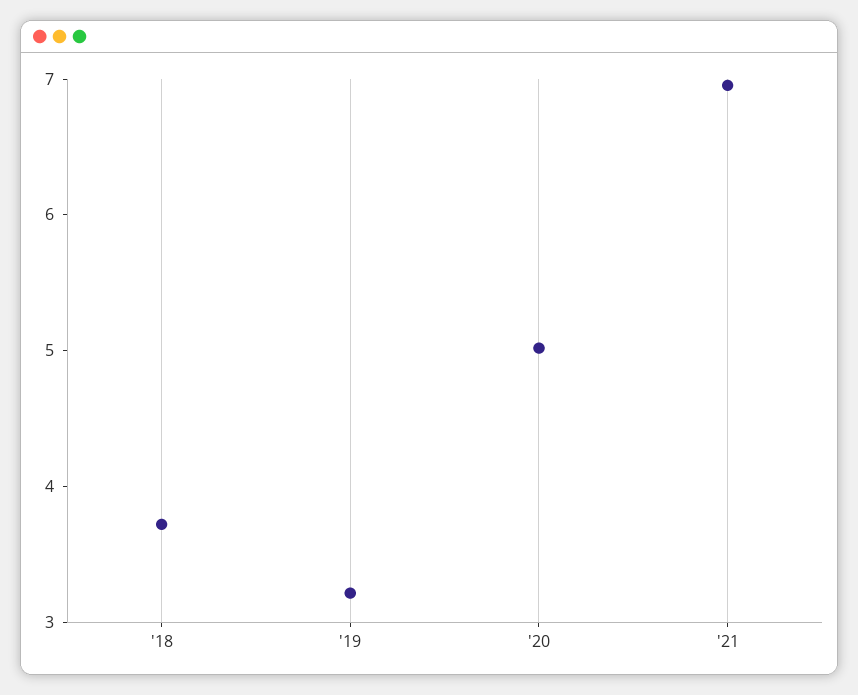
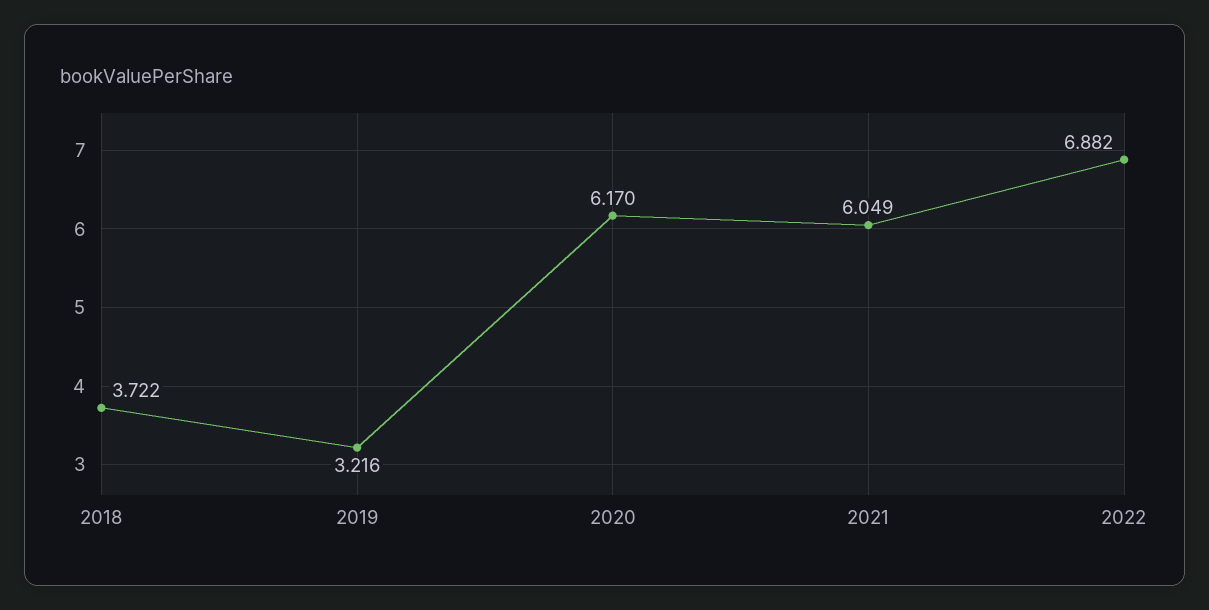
'20: 5 -> 6.17
'21: 7 -> 6.049
2022: none -> 6.882

